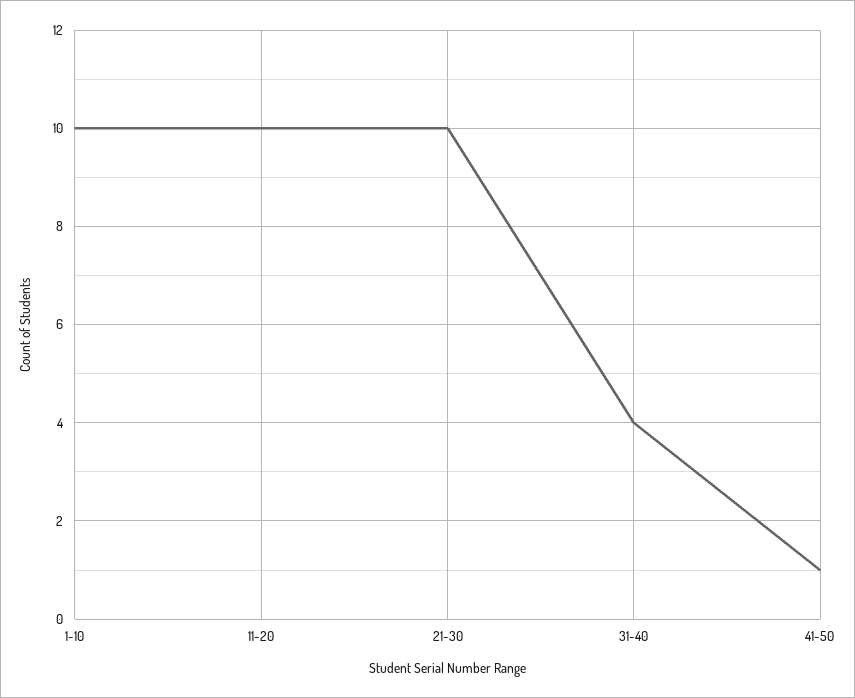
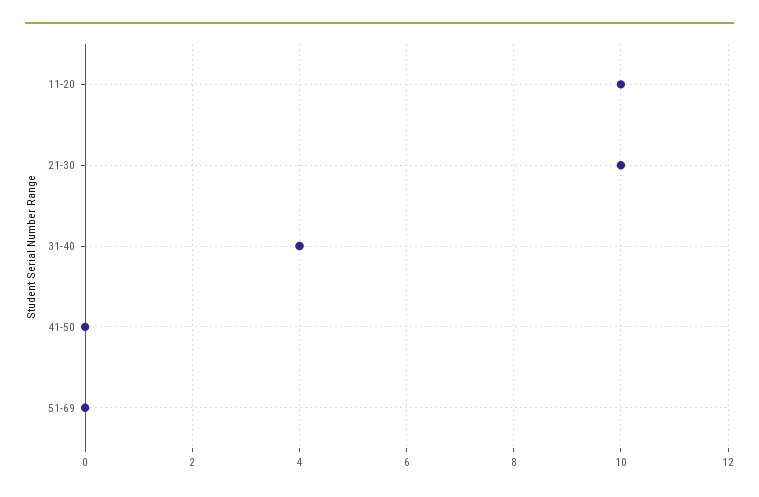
1-10: 10 -> none
41-50: 1 -> 0
51-69: none -> 0

